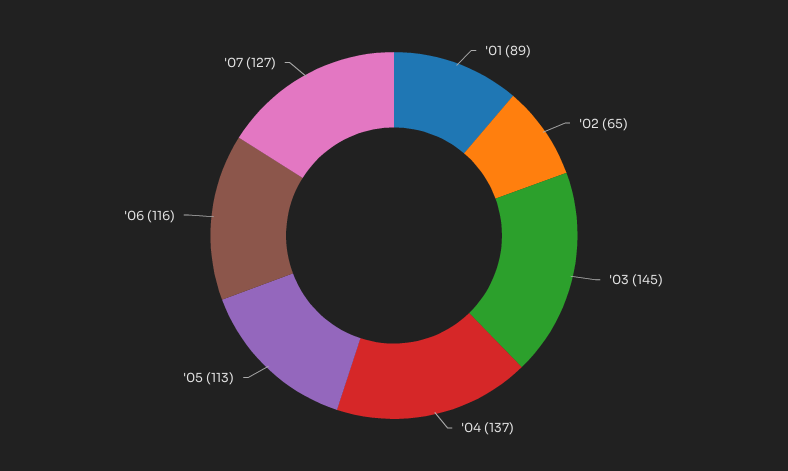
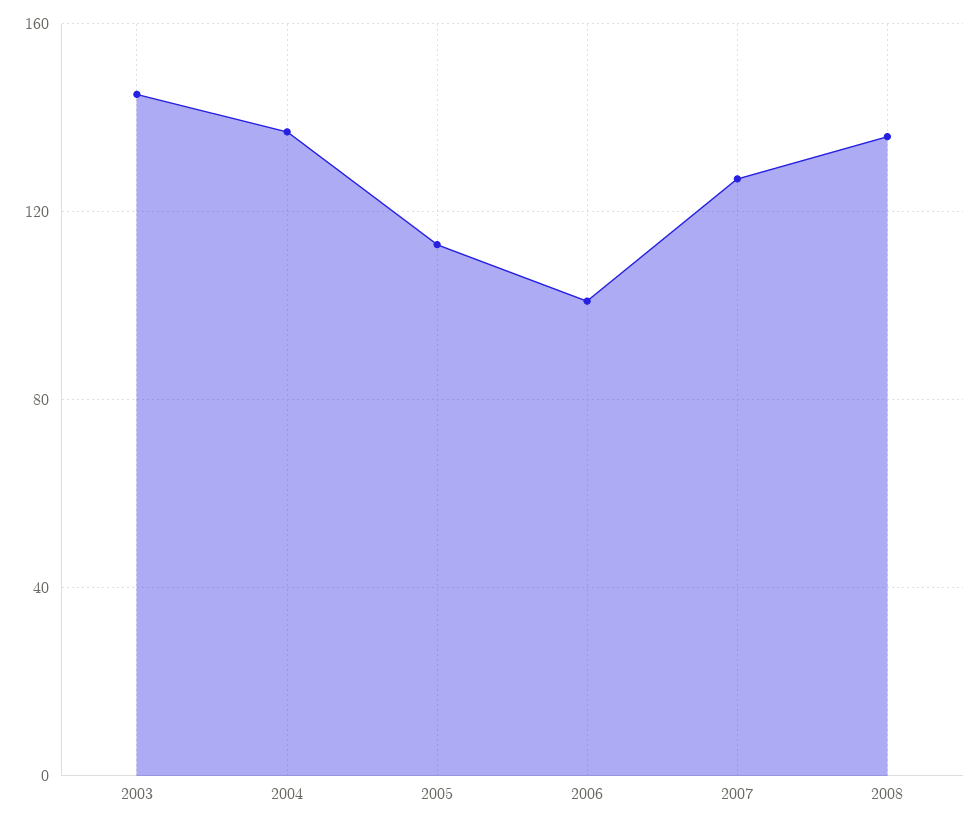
'01: 89 -> none
'02: 65 -> none
'06: 116 -> 100
2008: none -> 135

